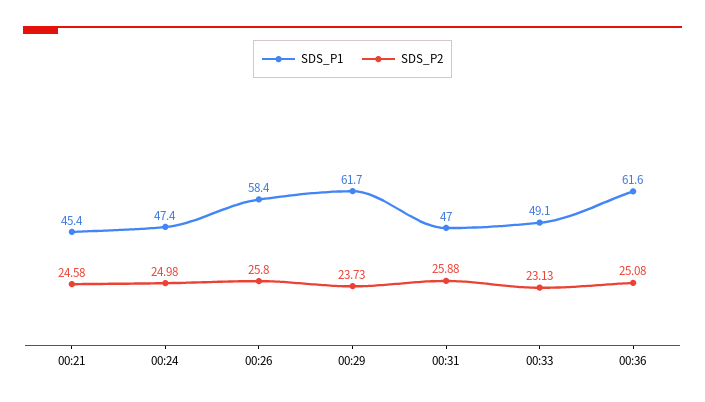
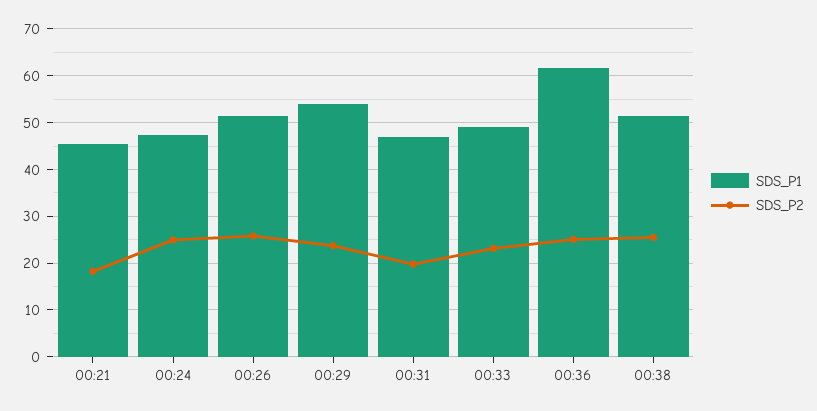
SDS_P2, 00:21: 24.58 -> 18
SDS_P1, 00:26: 58.4 -> 52
SDS_P1, 00:29: 61.7 -> 54
SDS_P2, 00:31: 25.88 -> 20
SDS_P1, 00:38: none -> 52
SDS_P2, 00:38: none -> 26

